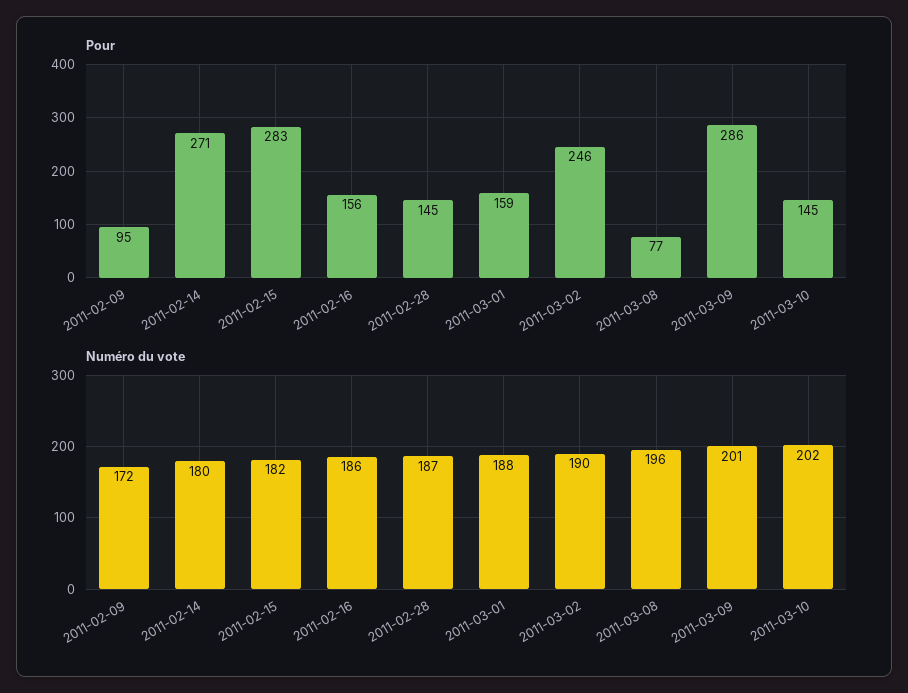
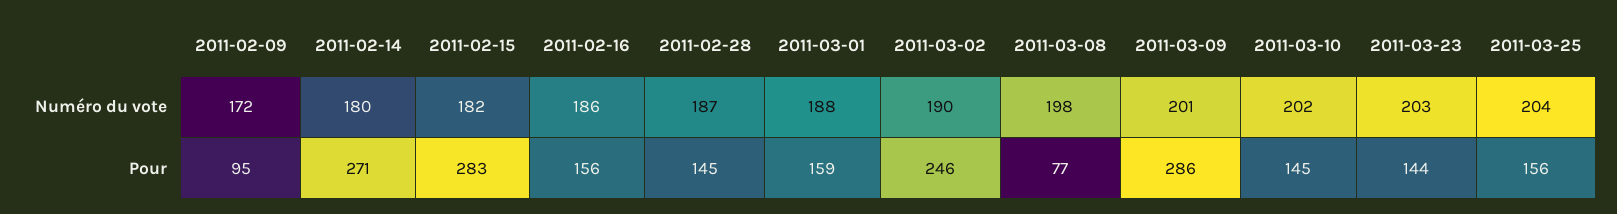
Numéro du vote, 2011-03-08: 196 -> 198
Numéro du vote, 2011-03-23: none -> 203
Numéro du vote, 2011-03-25: none -> 204
Pour, 2011-03-23: none -> 144
Pour, 2011-03-25: none -> 156

